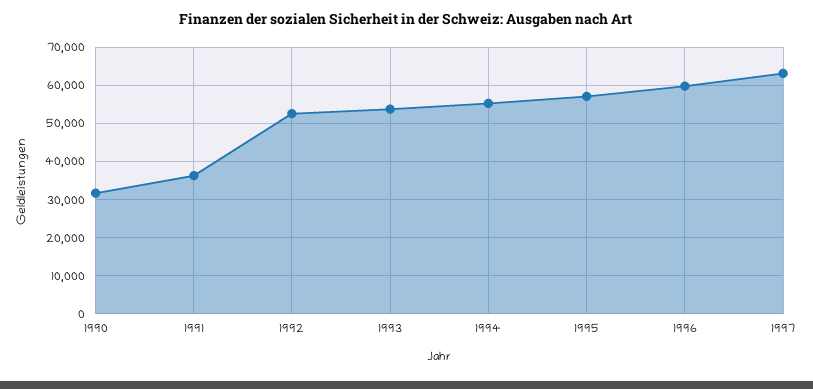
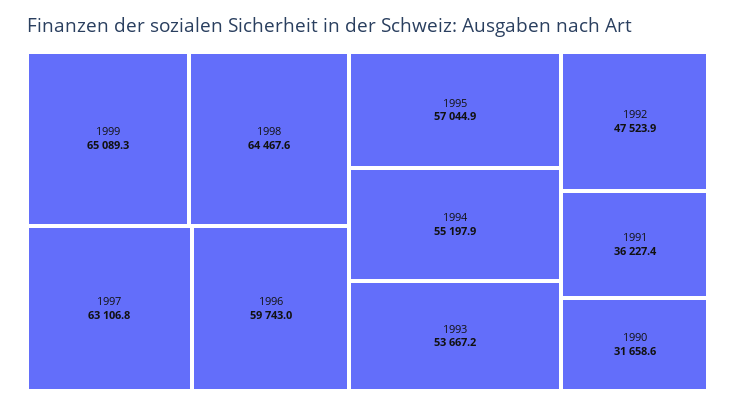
1992: 52000 -> 47523.9
1999: none -> 65089.3
1998: none -> 64467.6

